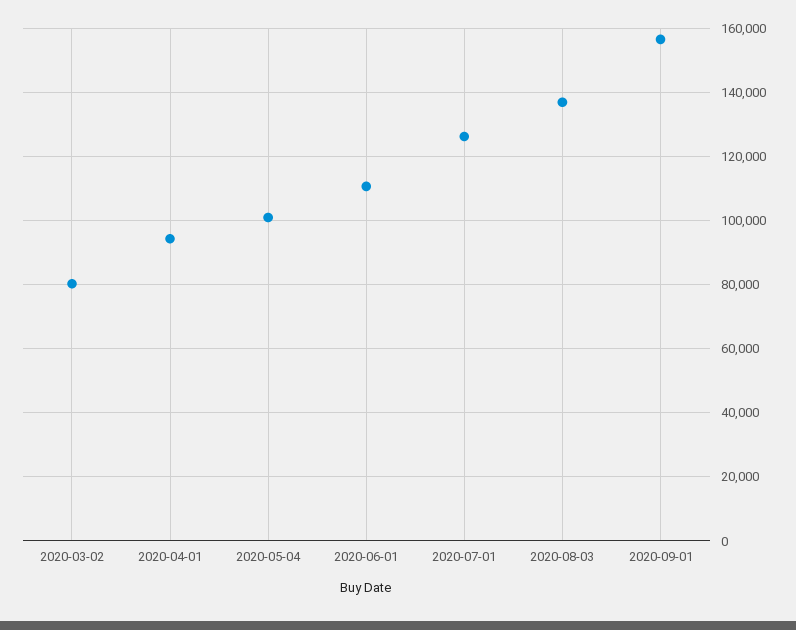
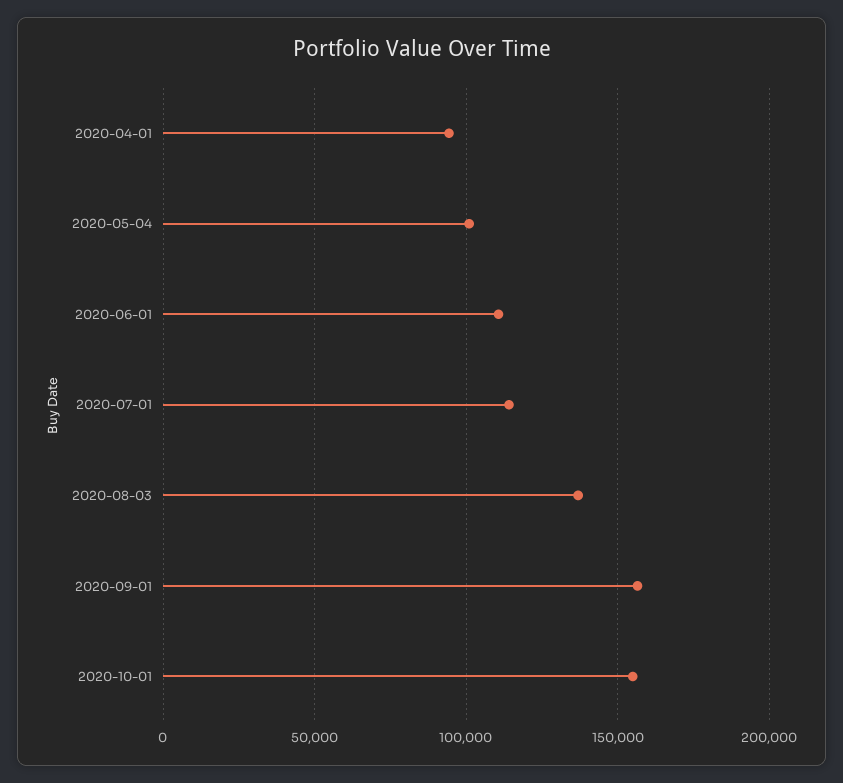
2020-03-02: 80000 -> none
2020-07-01: 126000 -> 115000
2020-10-01: none -> 155000

